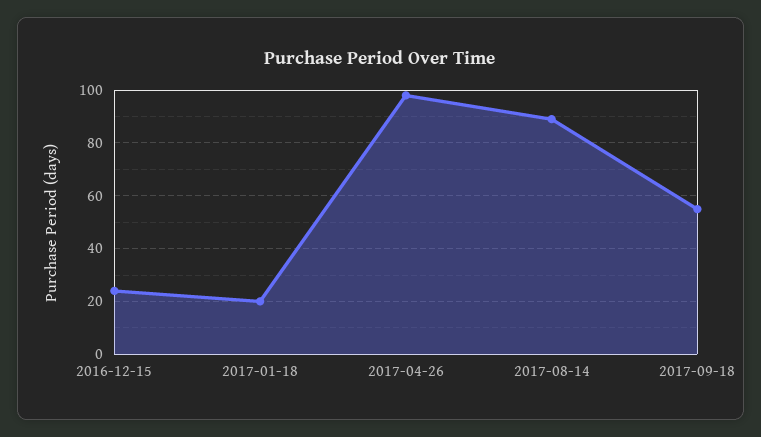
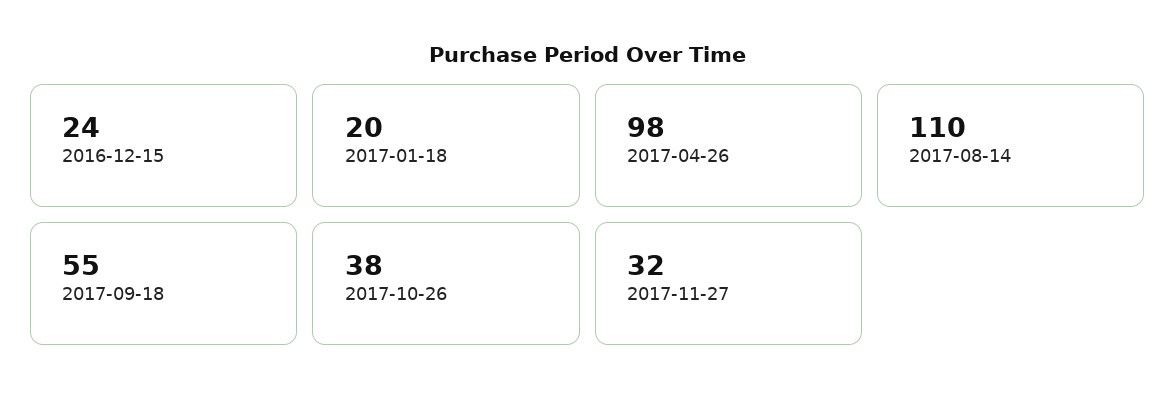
2017-08-14: 90 -> 110
2017-10-26: none -> 38
2017-11-27: none -> 32

